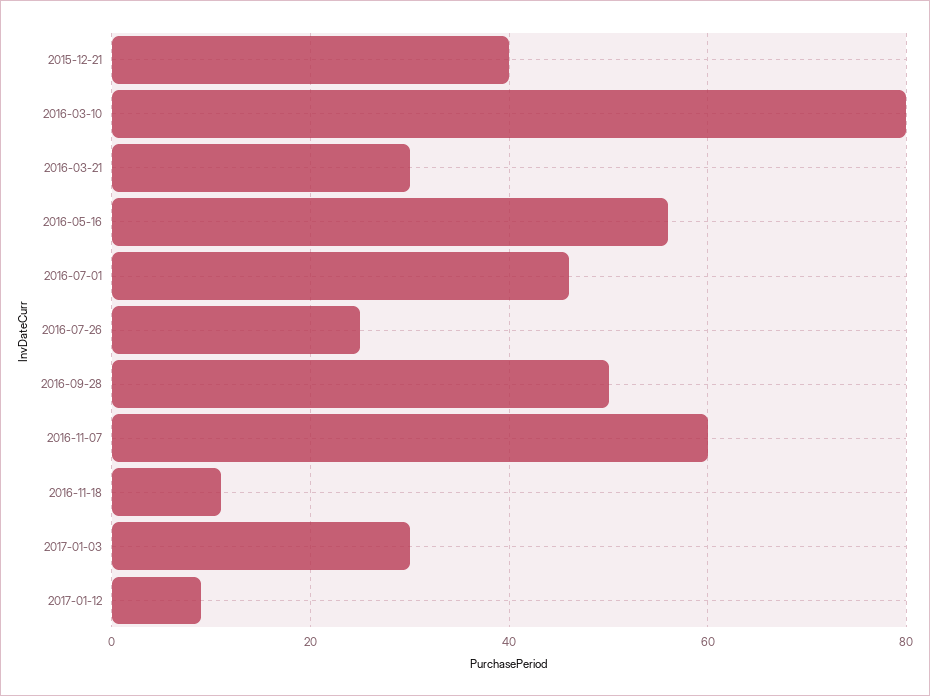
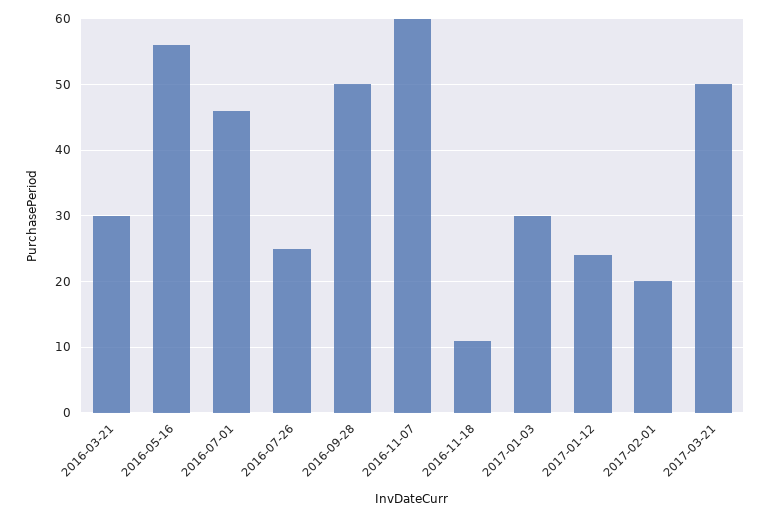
2015-12-21: 40 -> none
2016-03-10: 80 -> none
2017-01-12: 10 -> 24
2017-02-01: none -> 20
2017-03-21: none -> 50

